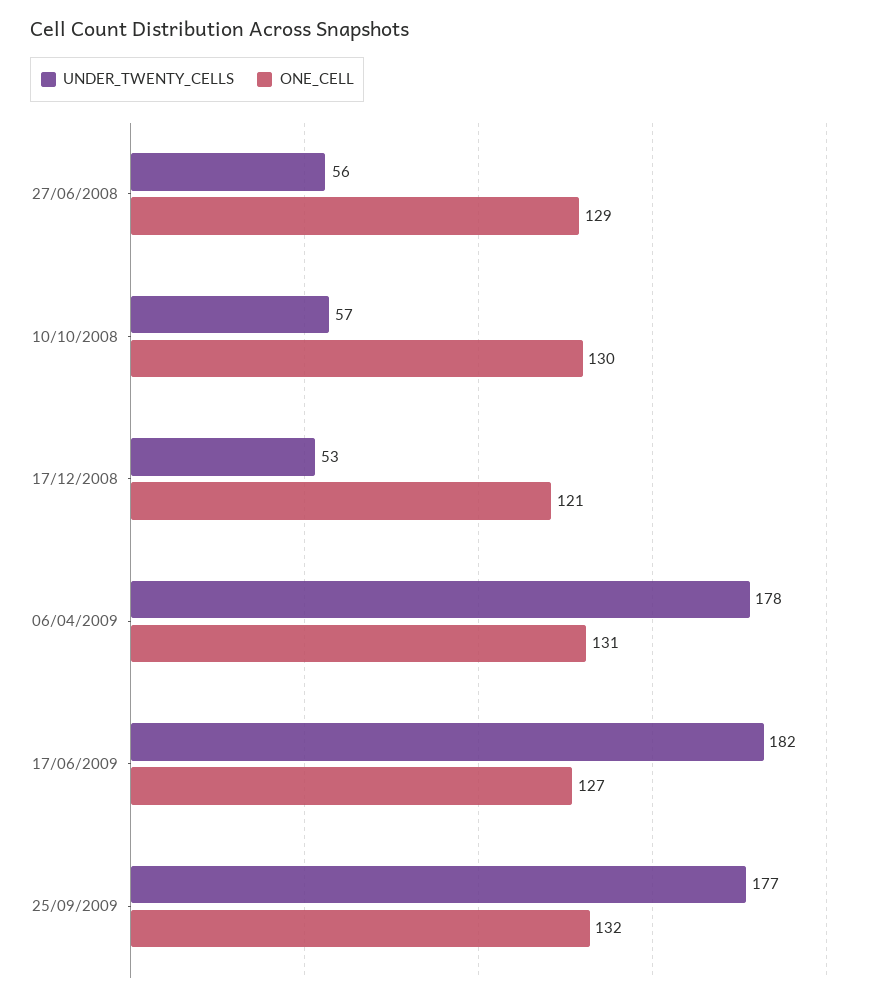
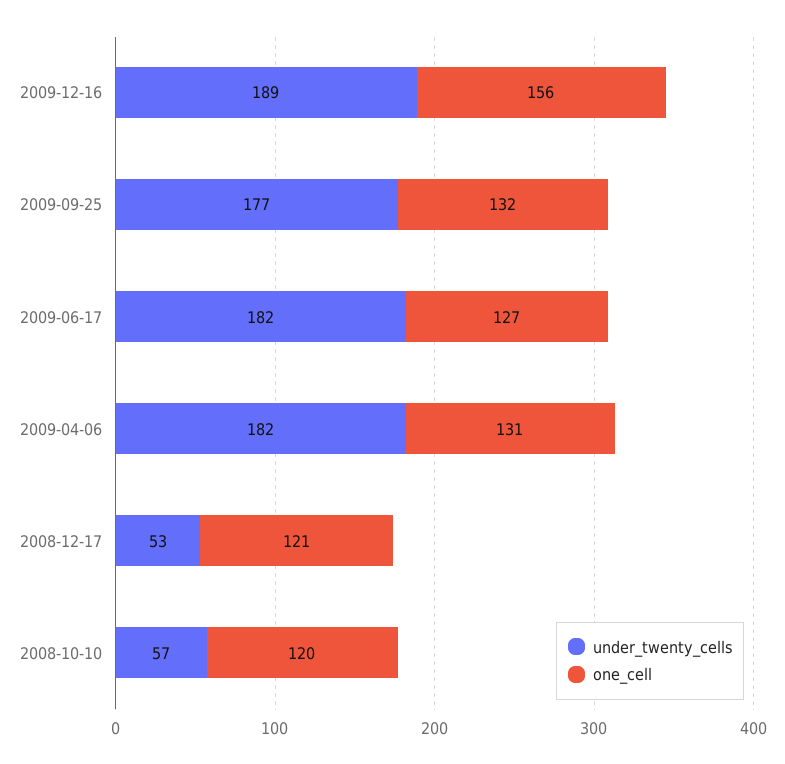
UNDER_TWENTY_CELLS, 27/06/2008: 56 -> none
ONE_CELL, 27/06/2008: 129 -> none
ONE_CELL, 10/10/2008: 130 -> 120
UNDER_TWENTY_CELLS, 06/04/2009: 178 -> 182
UNDER_TWENTY_CELLS, 2009-12-16: none -> 189
ONE_CELL, 2009-12-16: none -> 156

